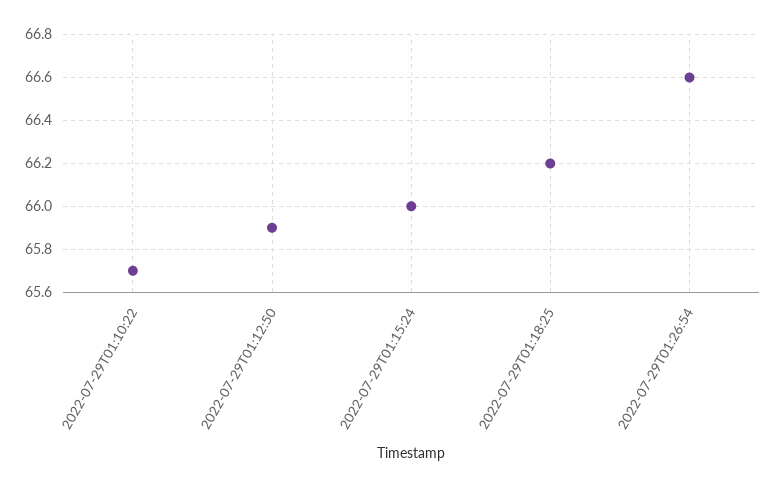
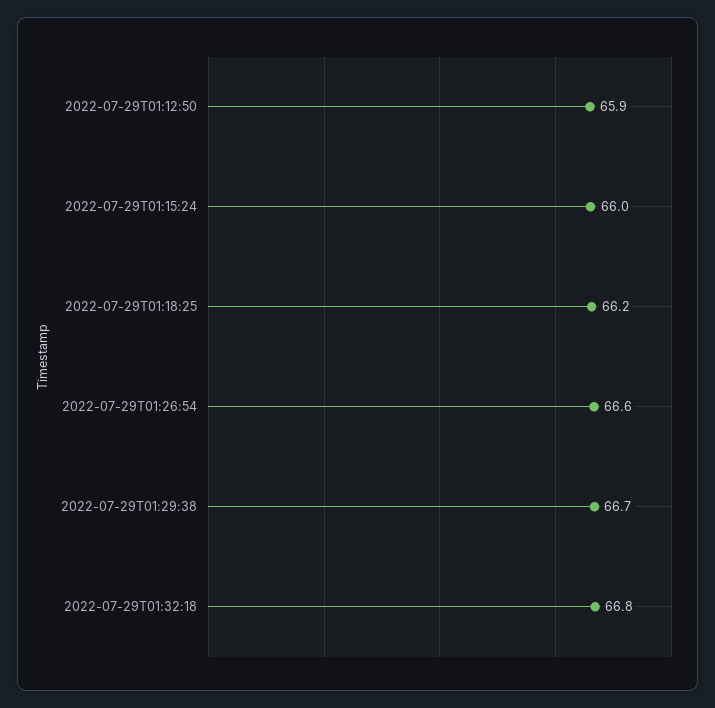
2022-07-29T01:10:22: 65.7 -> none
2022-07-29T01:29:38: none -> 66.7
2022-07-29T01:32:18: none -> 66.8

